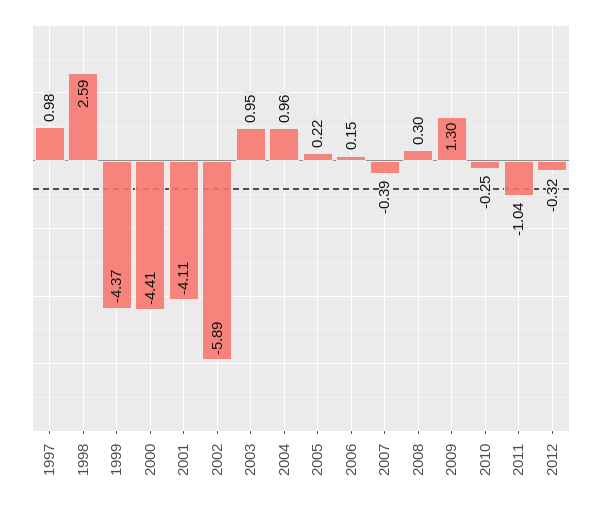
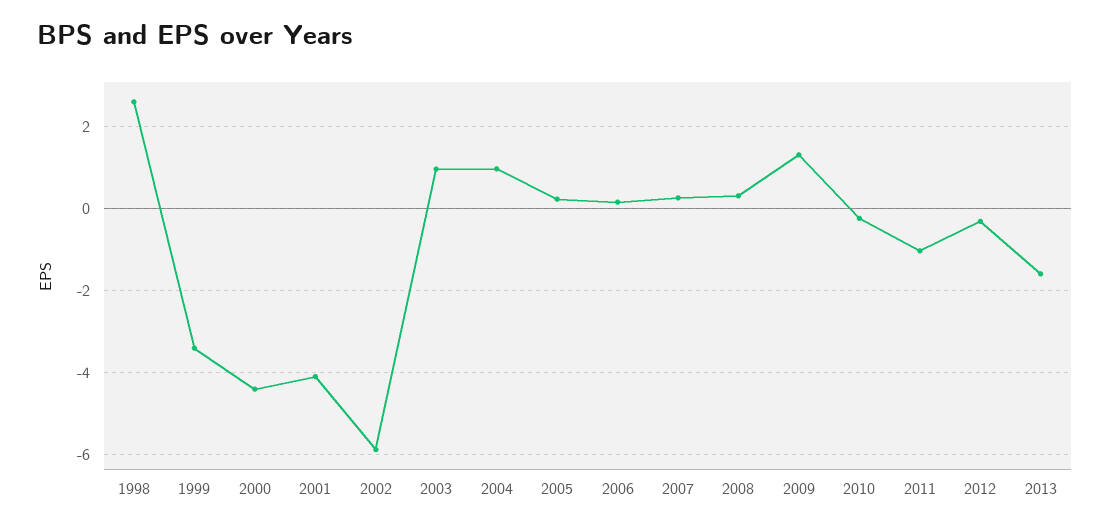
1997: 0.98 -> none
1999: -4.37 -> -3.4
2007: -0.39 -> 0.2
2013: none -> -1.6

